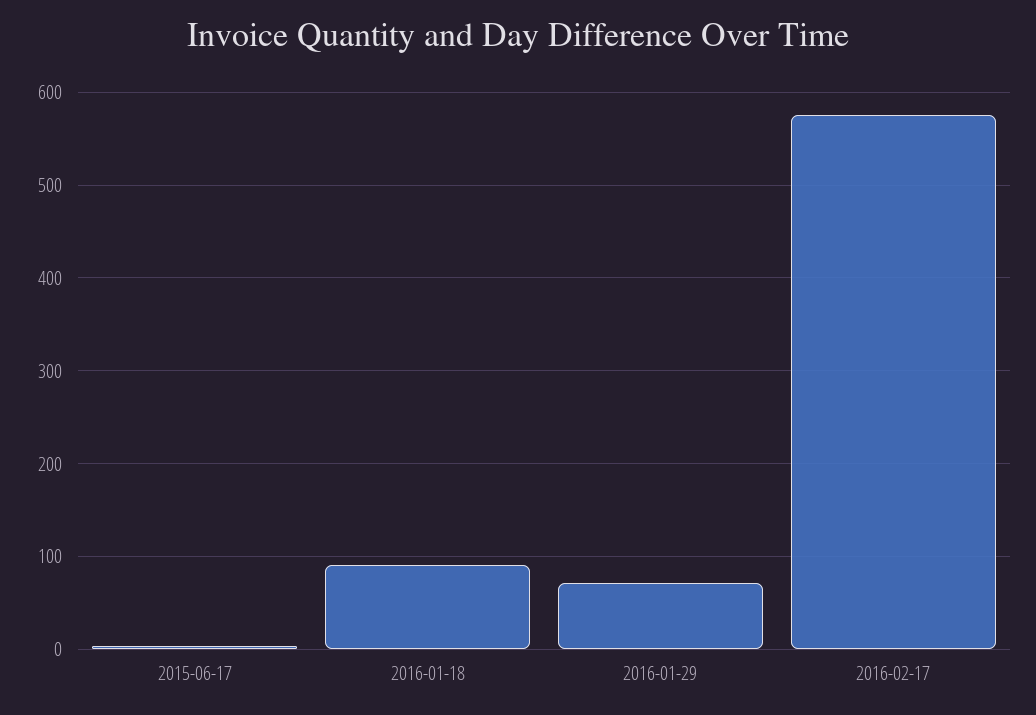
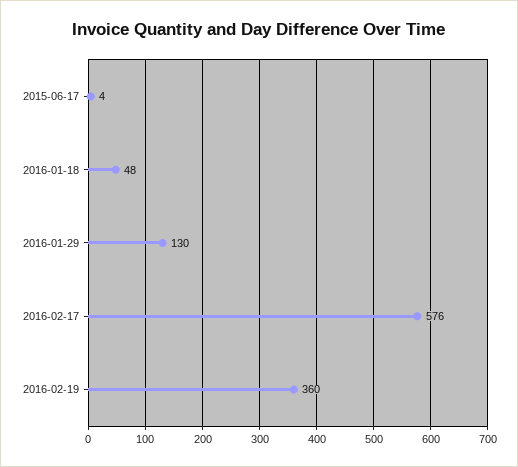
2016-01-18: 90 -> 48
2016-01-29: 70 -> 130
2016-02-19: none -> 360

